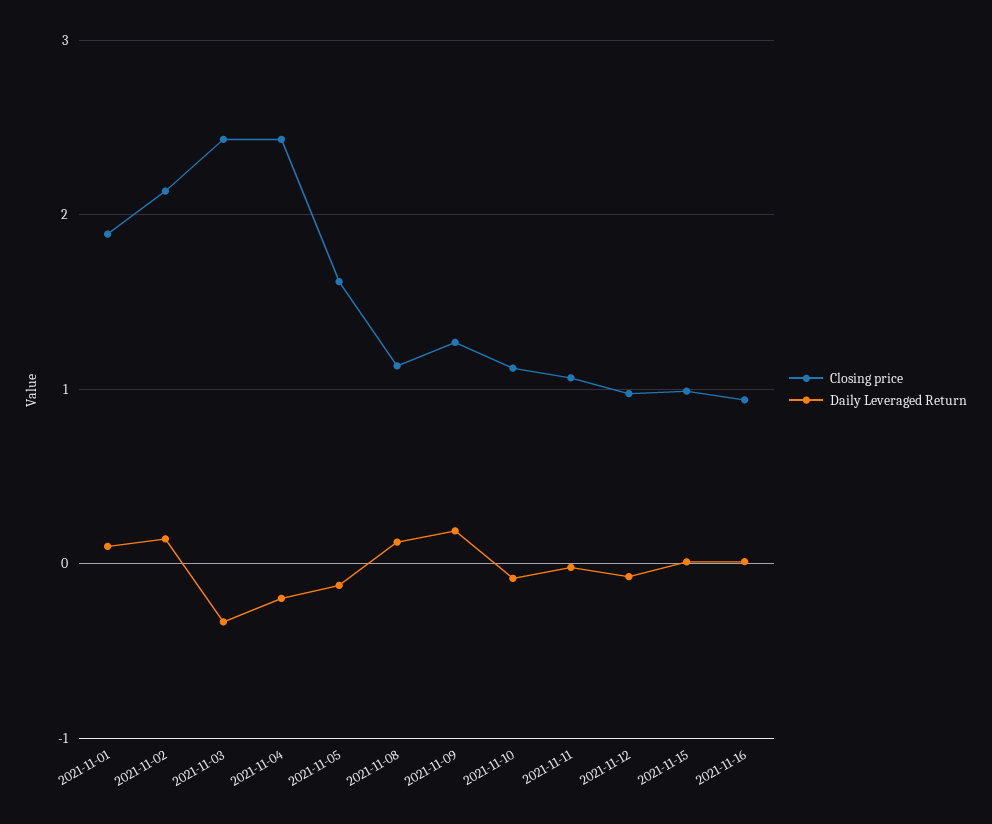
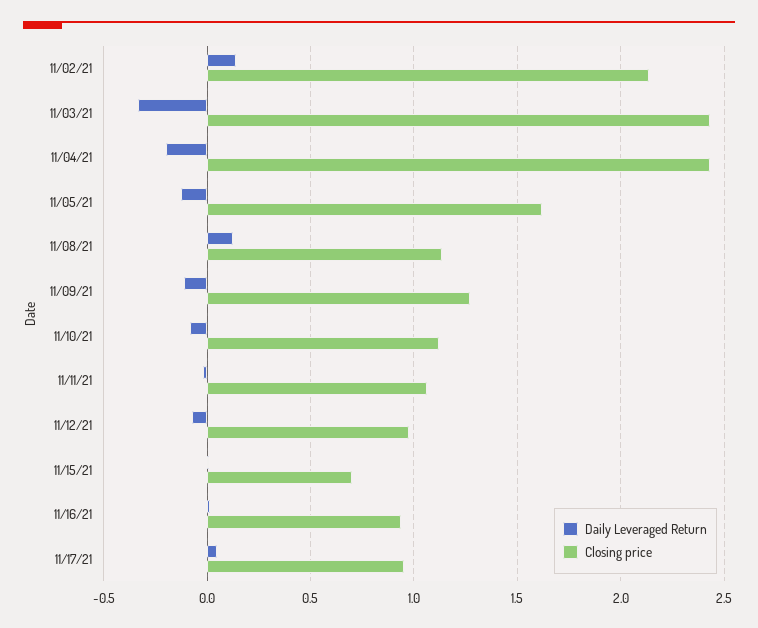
Closing price, 2021-11-01: 1.9 -> none
Daily Leveraged Return, 2021-11-01: 0.1 -> none
Daily Leveraged Return, 2021-11-09: 0.2 -> -0.1
Closing price, 2021-11-15: 1 -> 0.7
Daily Leveraged Return, 11/17/21: none -> 0.05
Closing price, 11/17/21: none -> 0.95

